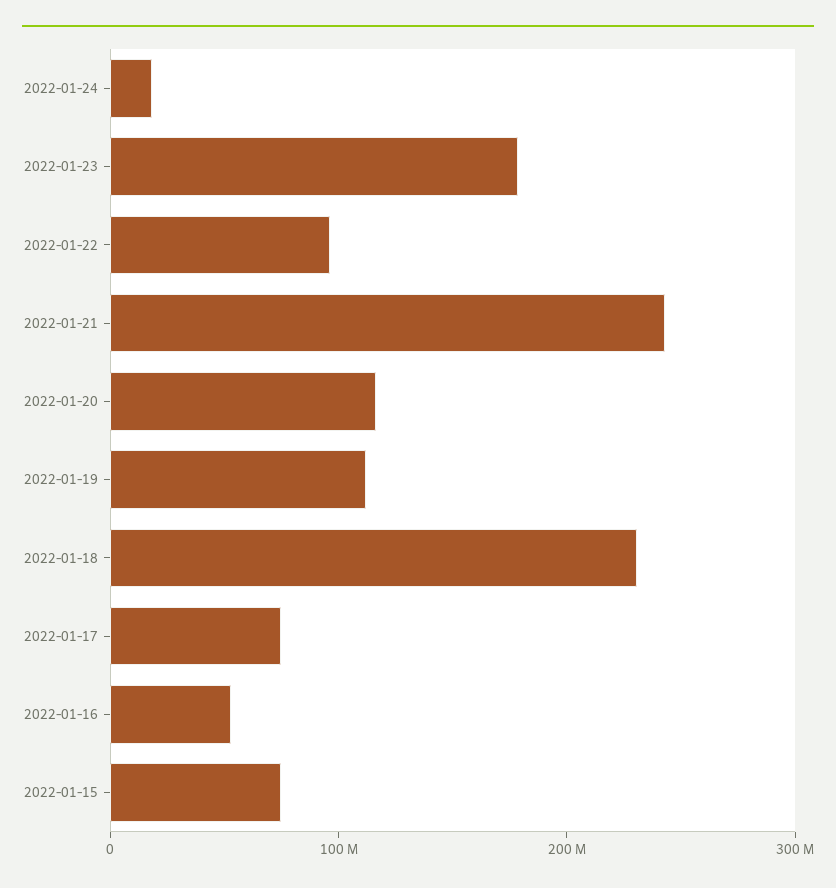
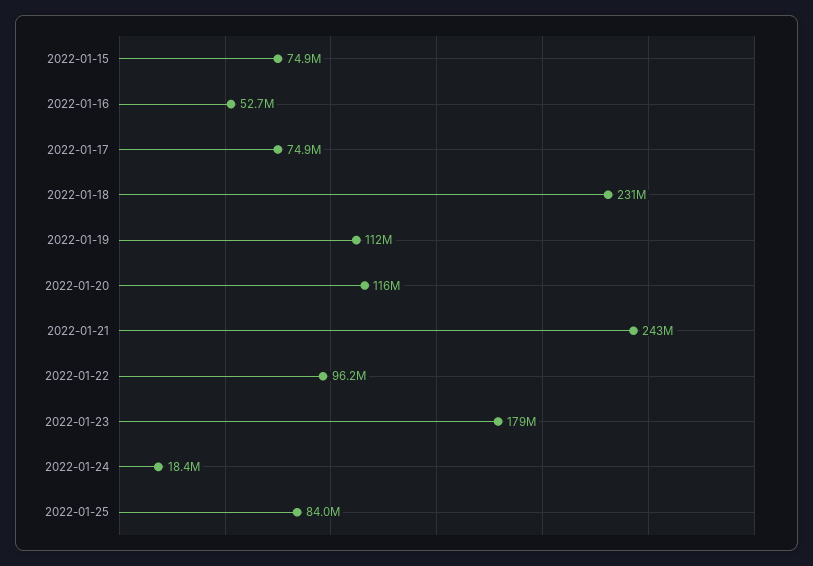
2022-01-25: none -> 84000000

